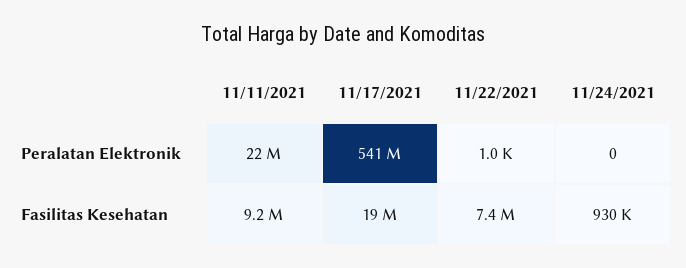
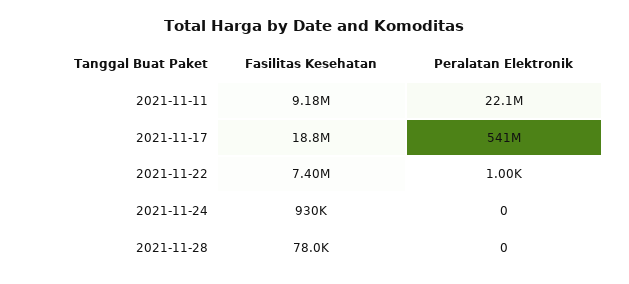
2021-11-28, Fasilitas Kesehatan: none -> 78000
2021-11-28, Peralatan Elektronik: none -> 0

